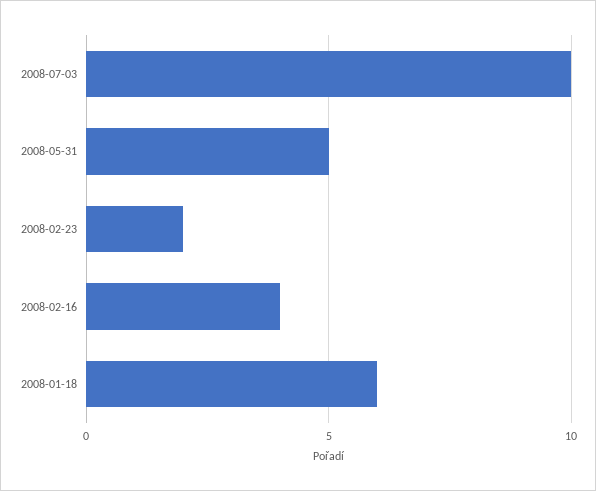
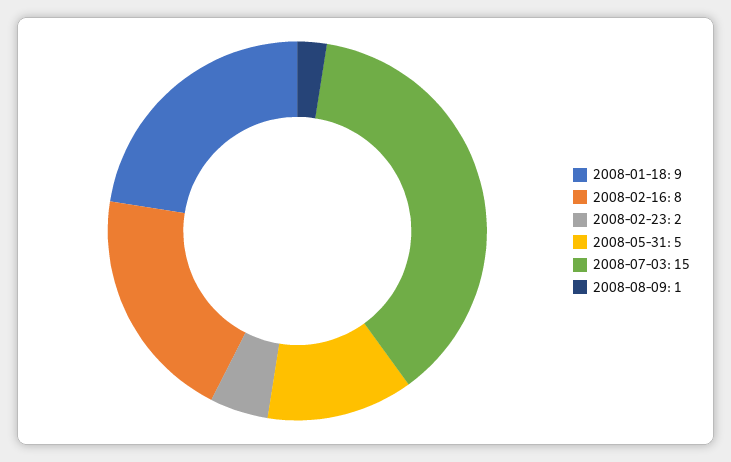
2008-07-03: 10 -> 15
2008-02-16: 4 -> 8
2008-01-18: 6 -> 9
2008-08-09: none -> 1

